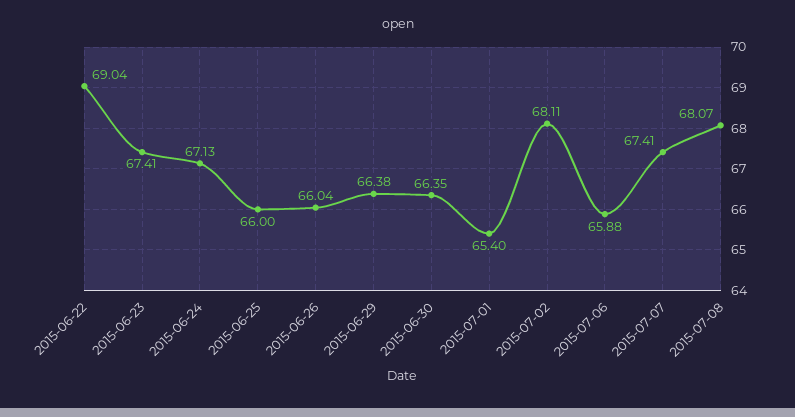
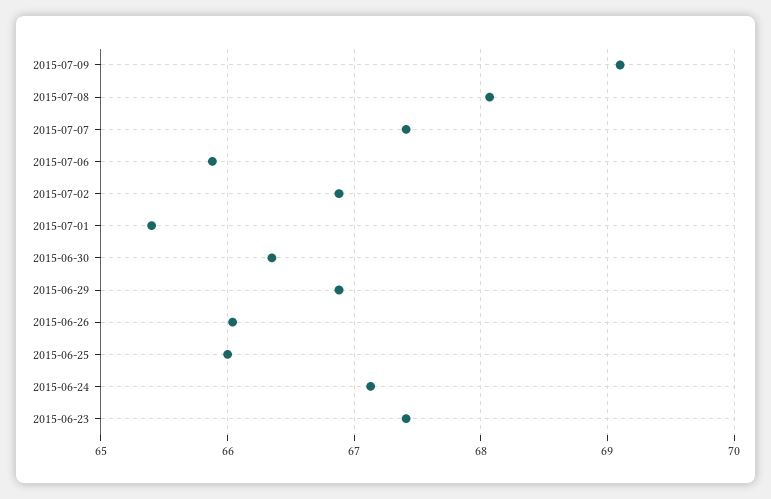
2015-06-22: 69.04 -> none
2015-06-29: 66.38 -> 66.9
2015-07-02: 68.11 -> 66.9
2015-07-09: none -> 69.1

